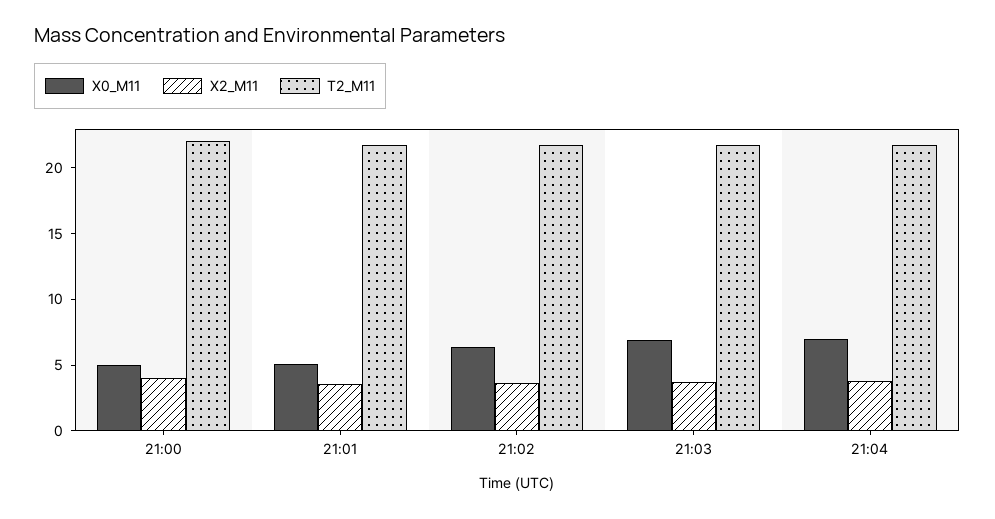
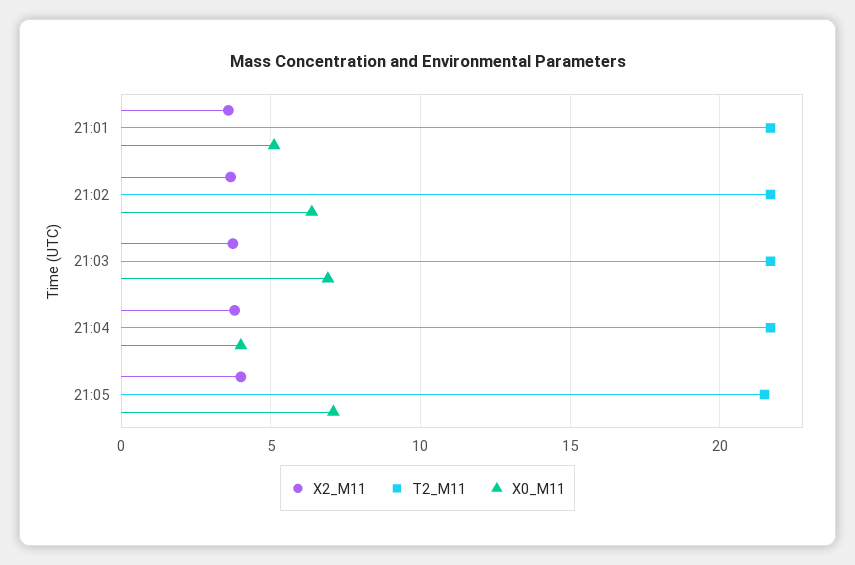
X0_M11, 21:00: 5 -> none
X2_M11, 21:00: 4 -> none
T2_M11, 21:00: 22 -> none
X0_M11, 21:04: 7 -> 4
X2_M11, 21:05: none -> 4
T2_M11, 21:05: none -> 21.5
X0_M11, 21:05: none -> 7

